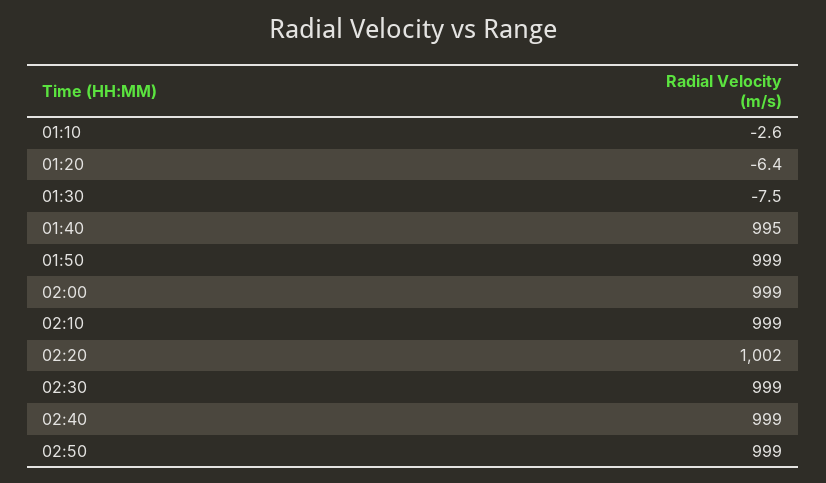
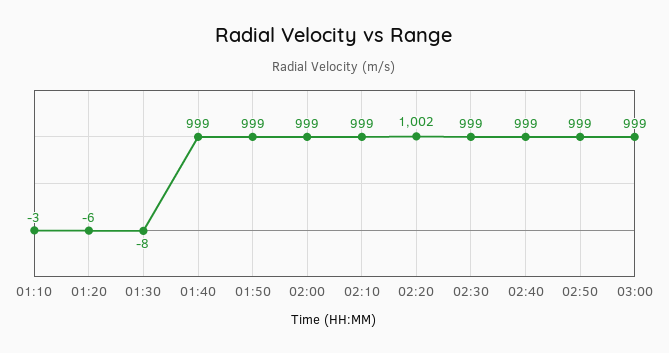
01:40: 995 -> 999
03:00: none -> 999

